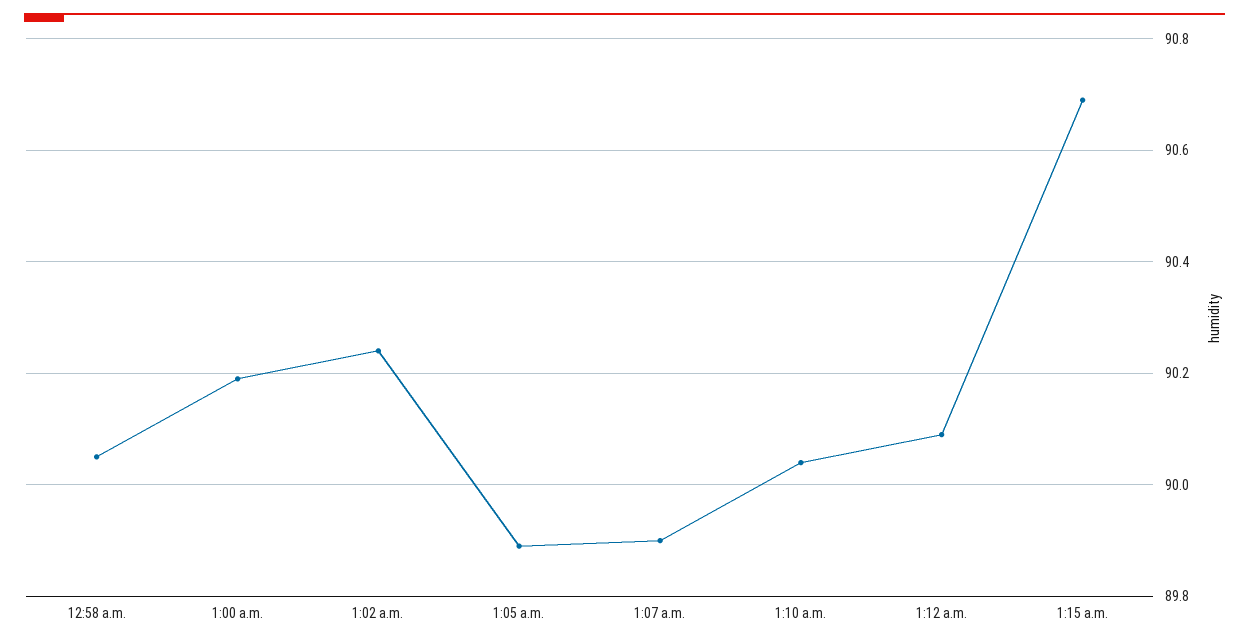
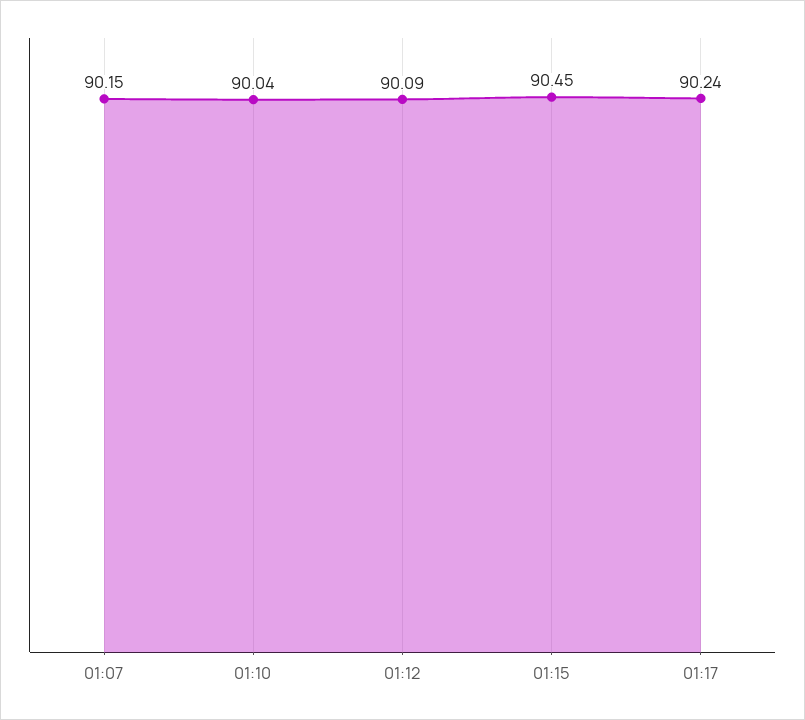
12:58 a.m.: 90.05 -> none
1:00 a.m.: 90.2 -> none
1:02 a.m.: 90.25 -> none
1:05 a.m.: 89.9 -> none
1:07 a.m.: 89.9 -> 90.15
1:15 a.m.: 90.7 -> 90.45
01:17: none -> 90.24

